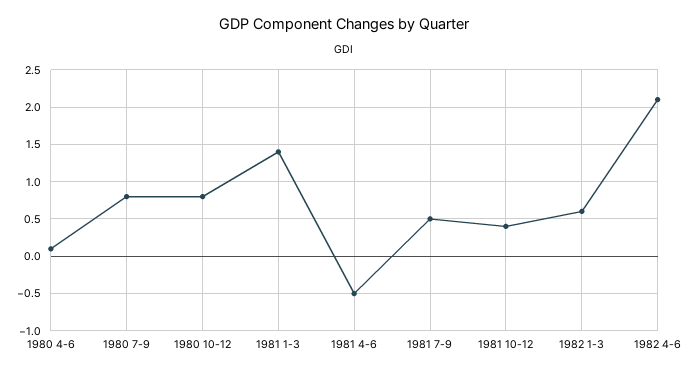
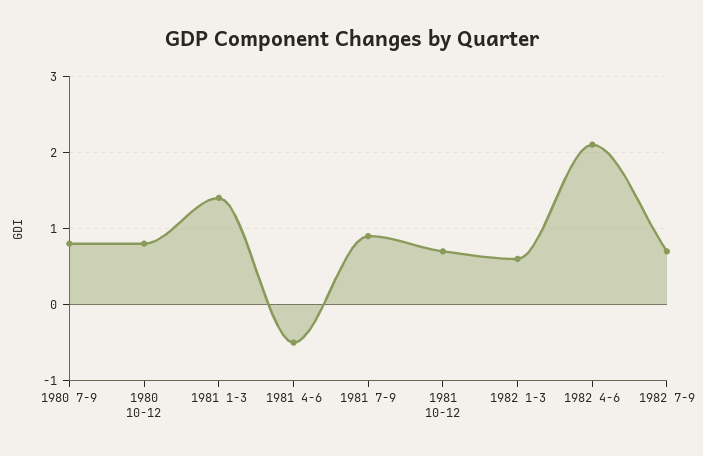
1980 4-6: 0.1 -> none
1981 7-9: 0.5 -> 0.9
1981 10-12: 0.4 -> 0.7
1982 7-9: none -> 0.7

